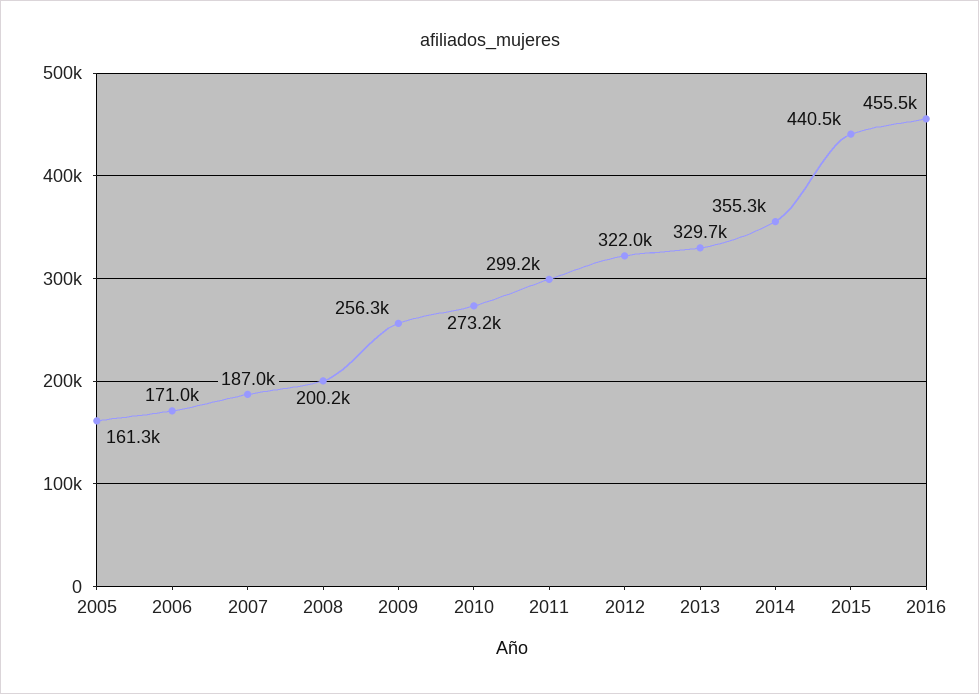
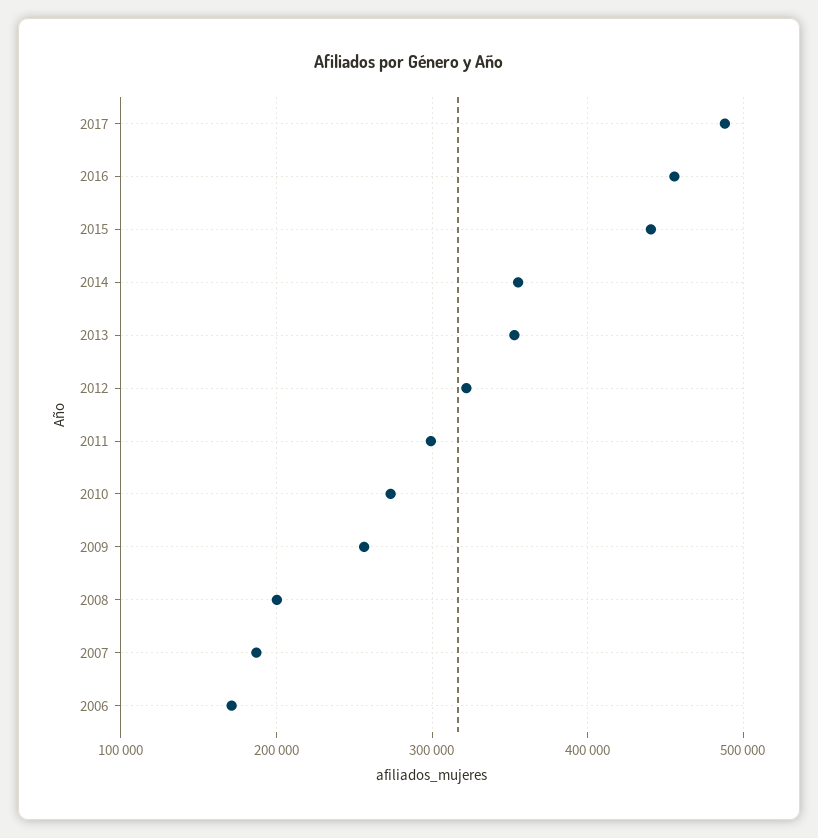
2005: 161300 -> none
2013: 329700 -> 350000
2017: none -> 490000

